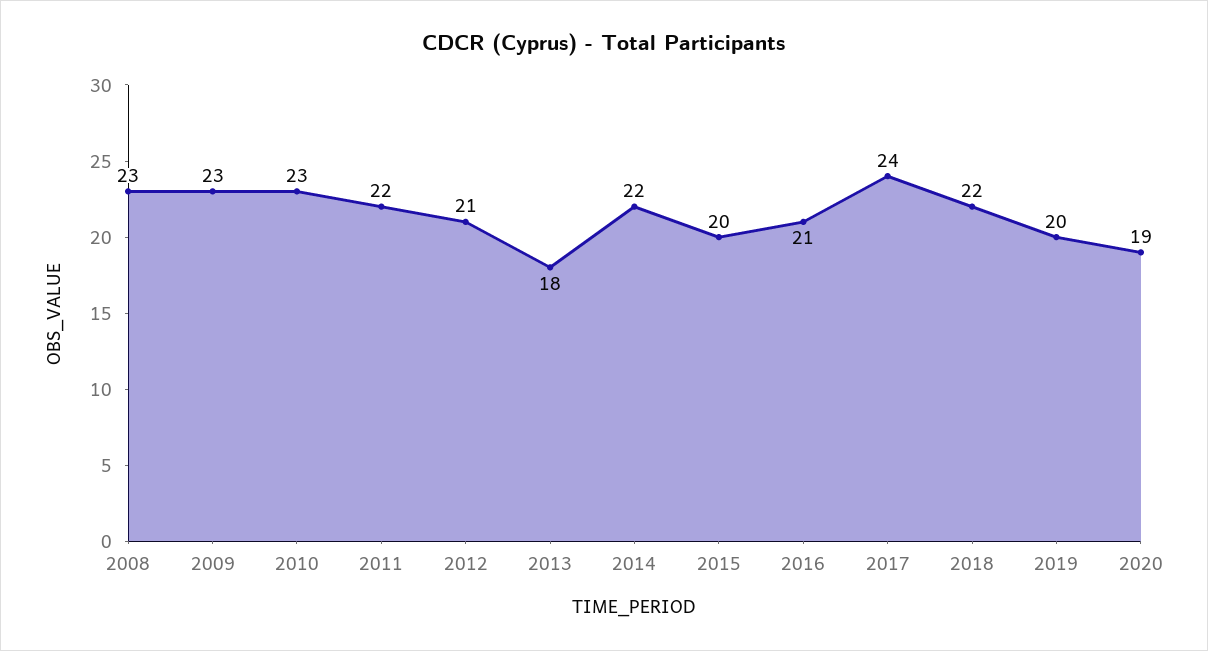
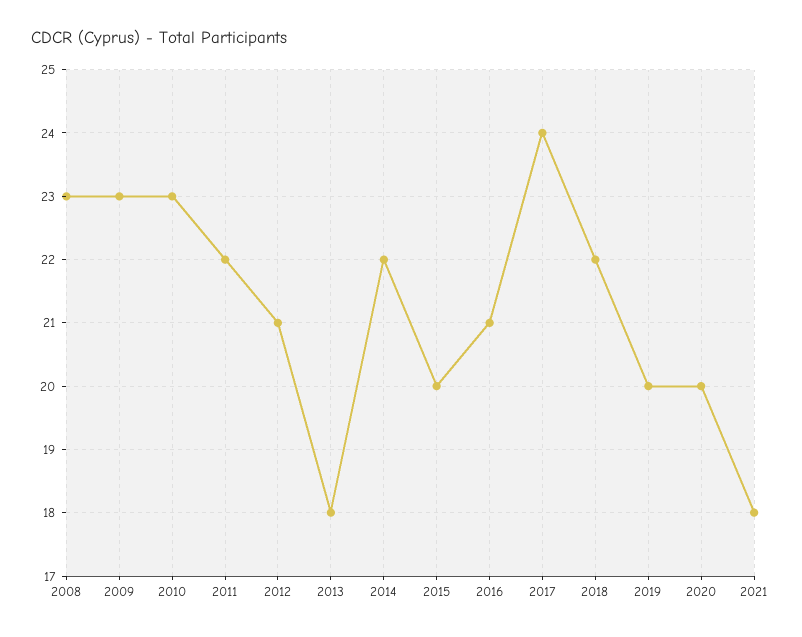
2020: 19 -> 20
2021: none -> 18

